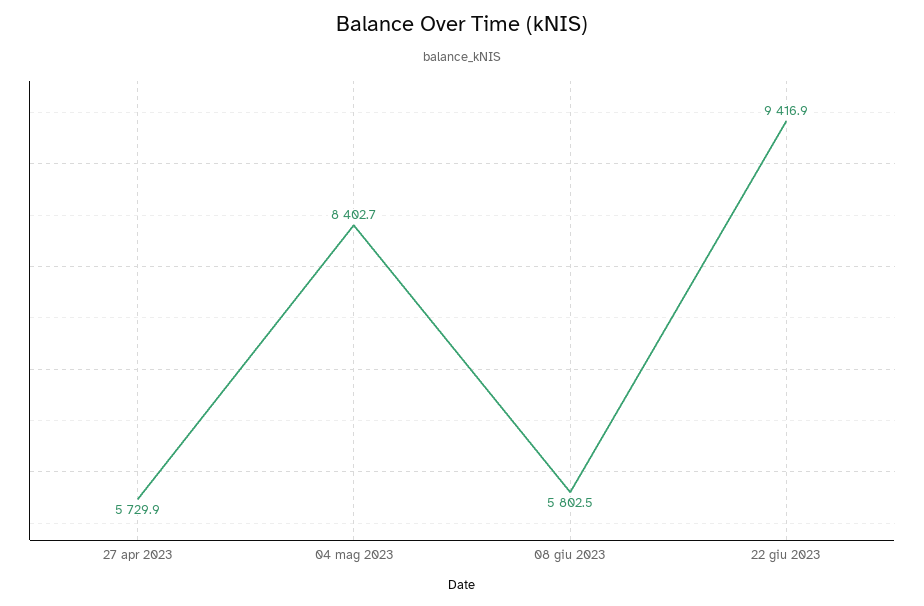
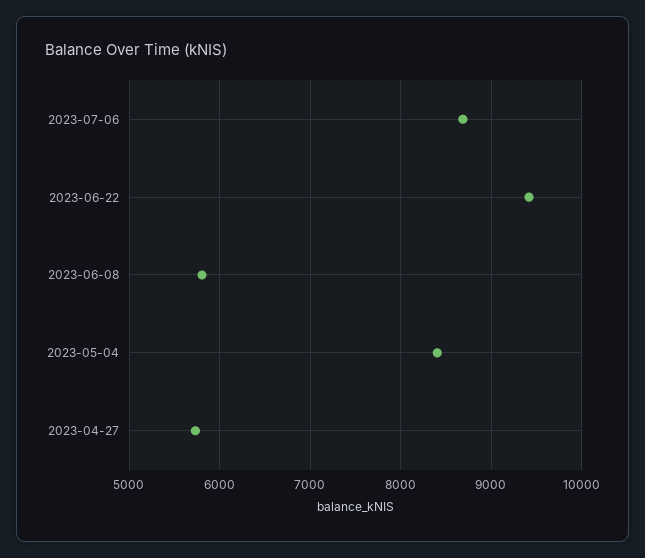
2023-07-06: none -> 8700

